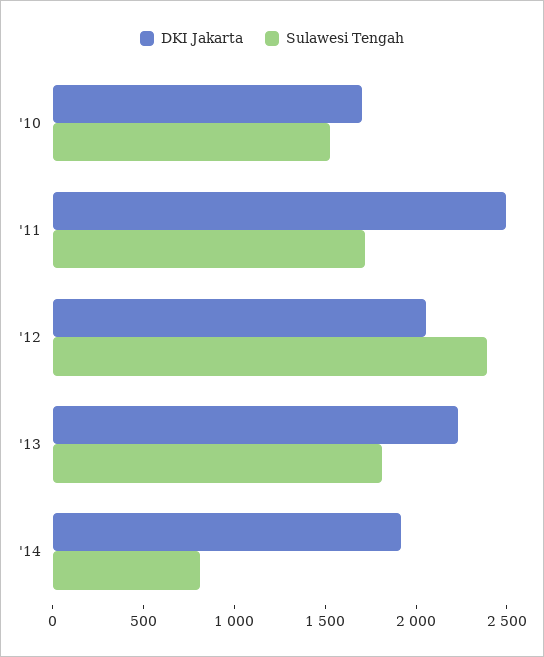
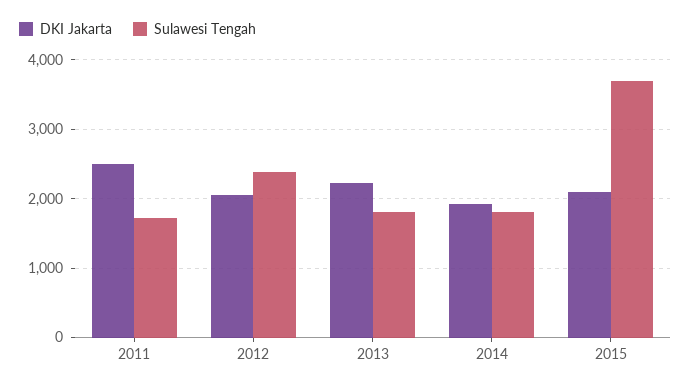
DKI Jakarta, '10: 1700 -> none
Sulawesi Tengah, '10: 1500 -> none
Sulawesi Tengah, '14: 800 -> 1800
DKI Jakarta, 2015: none -> 2100
Sulawesi Tengah, 2015: none -> 3700

